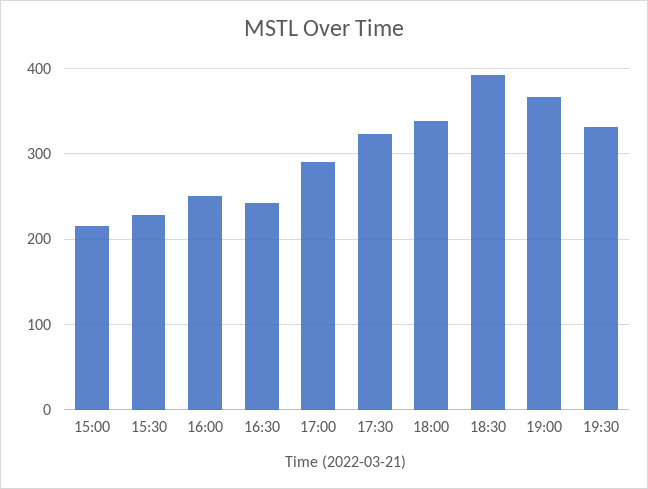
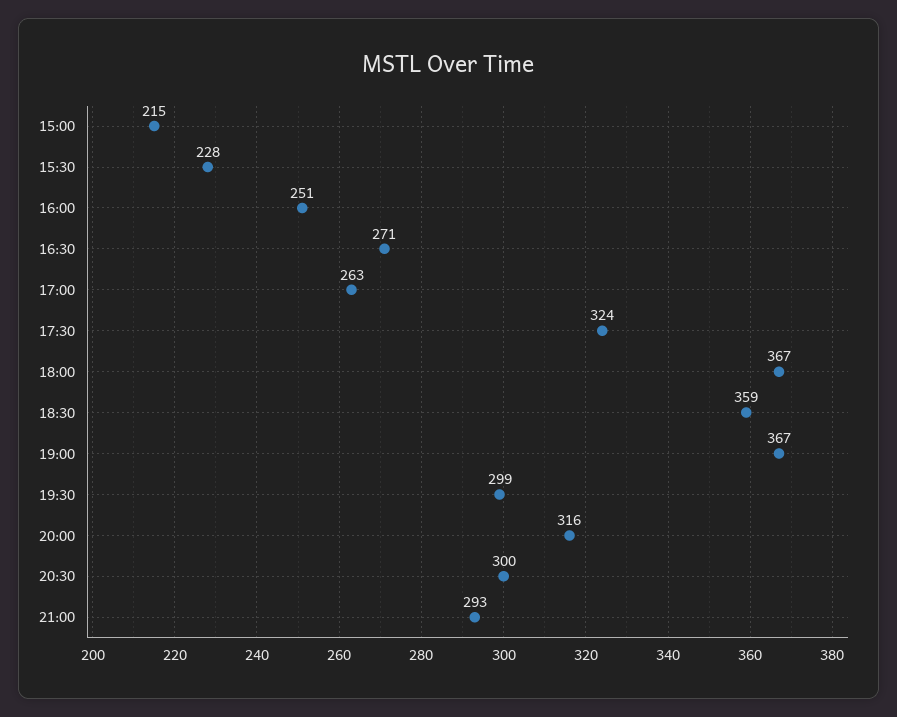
16:30: 240 -> 271
17:00: 290 -> 263
18:00: 340 -> 367
18:30: 390 -> 359
19:30: 330 -> 299
20:00: none -> 316
20:30: none -> 300
21:00: none -> 293

